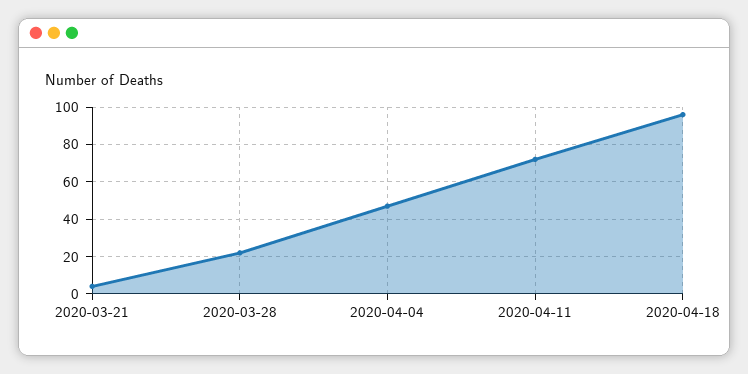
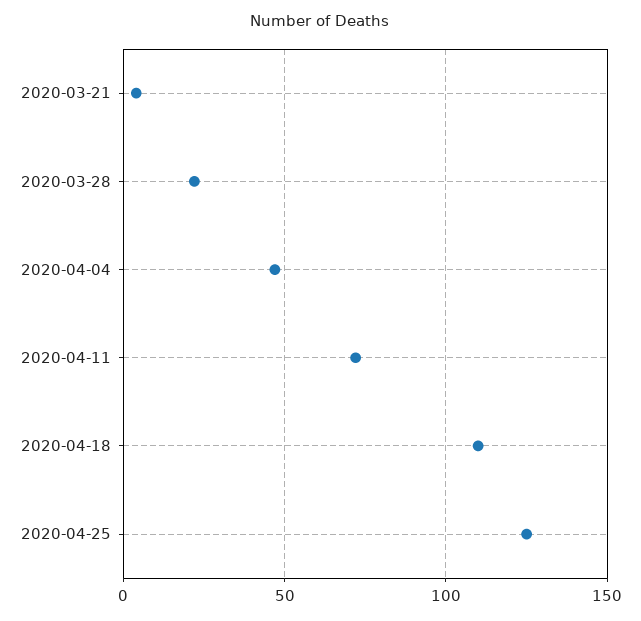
2020-04-18: 95 -> 110
2020-04-25: none -> 125

